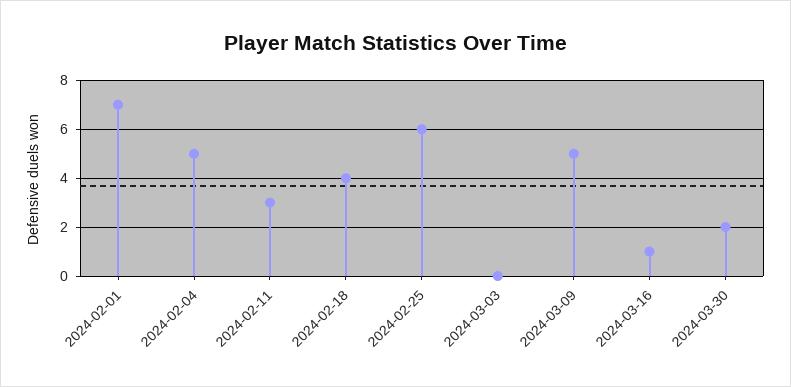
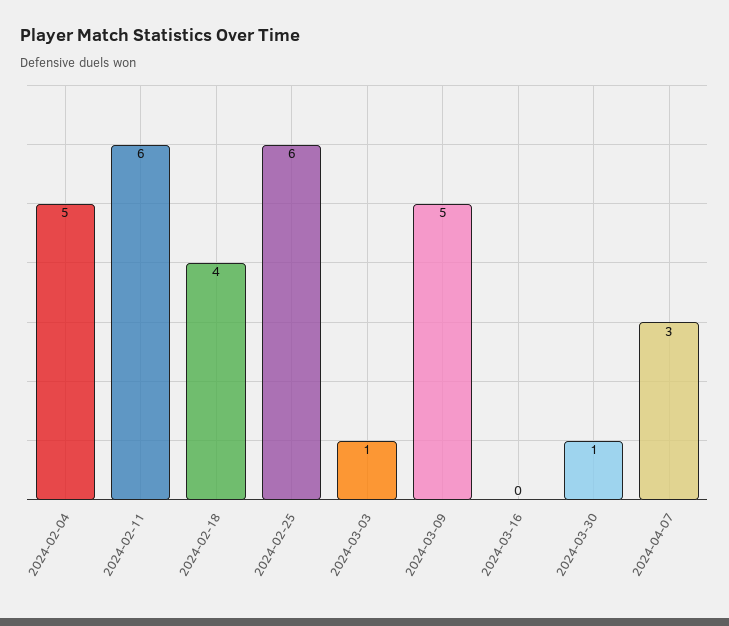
2024-02-01: 7 -> none
2024-02-11: 3 -> 6
2024-03-03: 0 -> 1
2024-03-16: 1 -> 0
2024-03-30: 2 -> 1
2024-04-07: none -> 3

